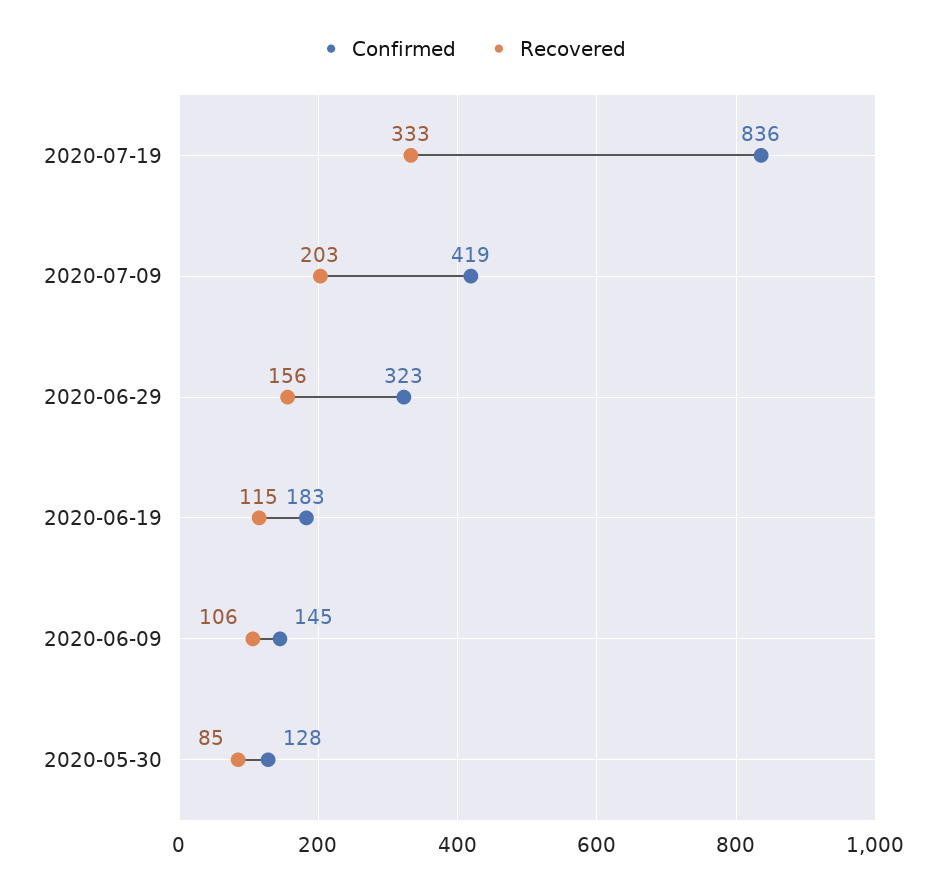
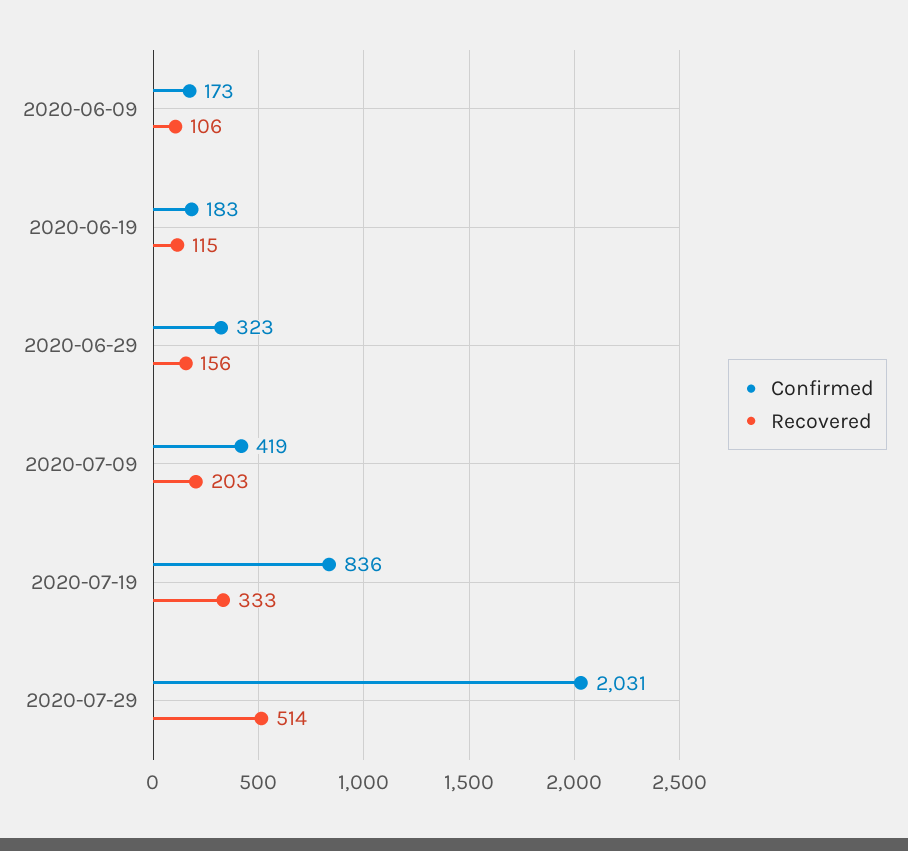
Confirmed, 2020-06-09: 145 -> 173
Confirmed, 2020-05-30: 128 -> none
Recovered, 2020-05-30: 85 -> none
Confirmed, 2020-07-29: none -> 2031
Recovered, 2020-07-29: none -> 514

